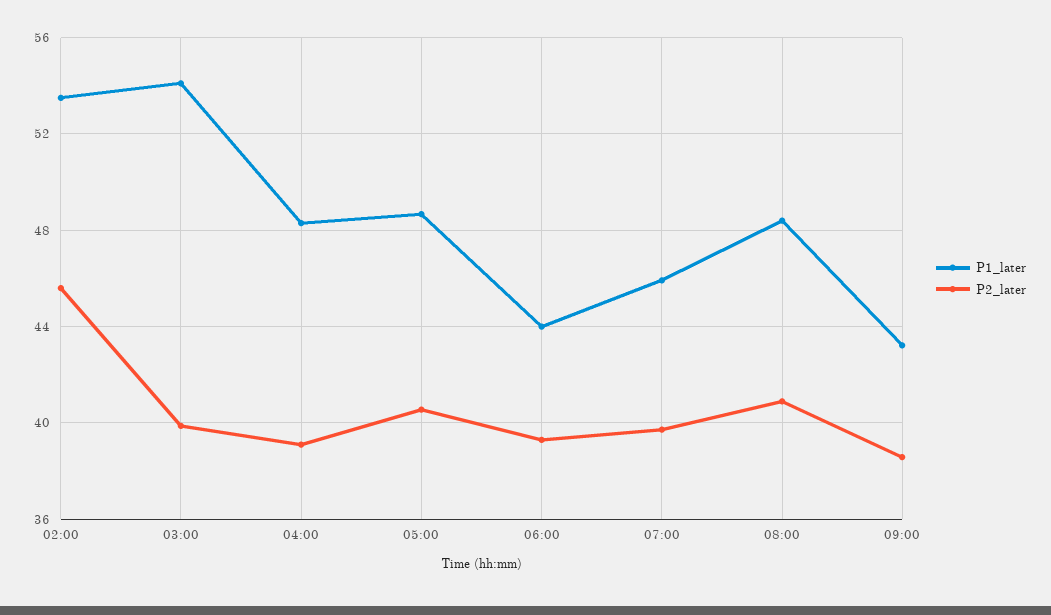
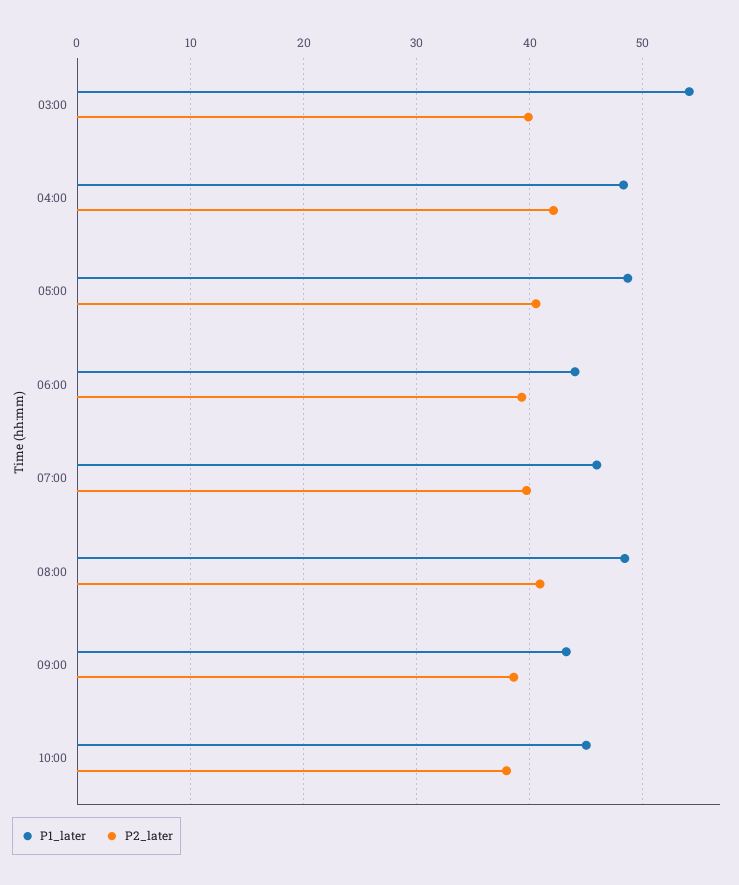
P1_later, 02:00: 53.5 -> none
P2_later, 02:00: 45.5 -> none
P2_later, 04:00: 39 -> 42
P1_later, 10:00: none -> 45
P2_later, 10:00: none -> 38

